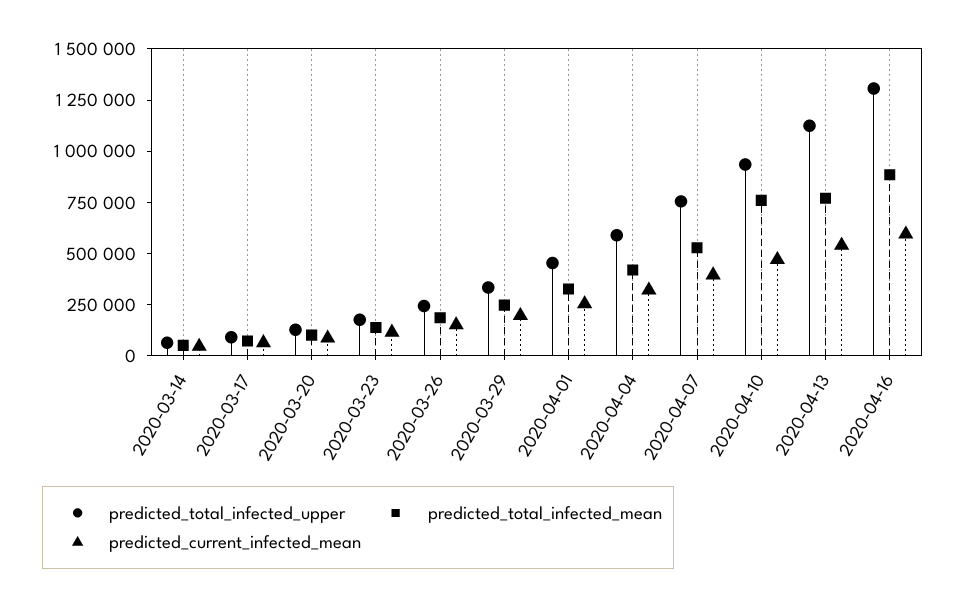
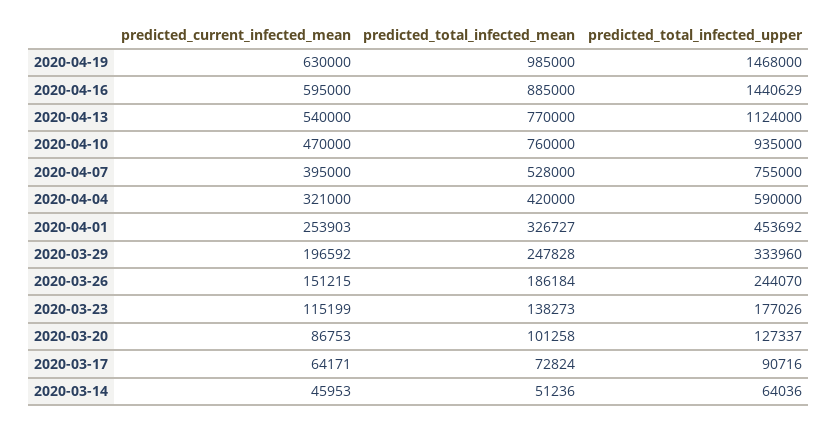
predicted_total_infected_upper, 2020-04-16: 1300000 -> 1440629
predicted_current_infected_mean, 2020-04-19: none -> 630000
predicted_total_infected_mean, 2020-04-19: none -> 985000
predicted_total_infected_upper, 2020-04-19: none -> 1468000

